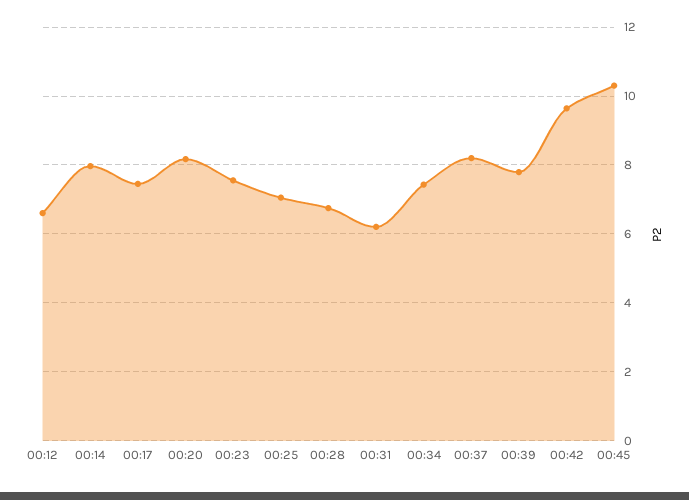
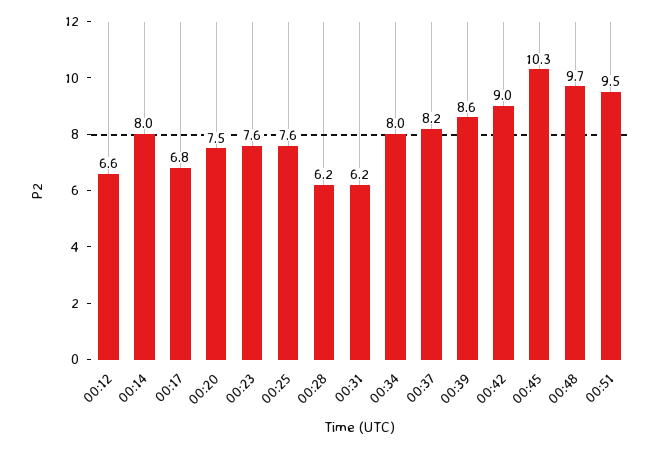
00:17: 7.4 -> 6.8
00:20: 8.2 -> 7.5
00:25: 7 -> 7.6
00:28: 6.8 -> 6.2
00:34: 7.4 -> 8
00:39: 7.8 -> 8.6
00:42: 9.6 -> 9
00:48: none -> 9.7
00:51: none -> 9.5

